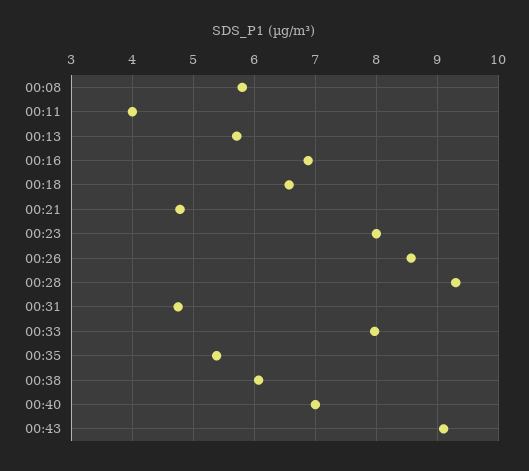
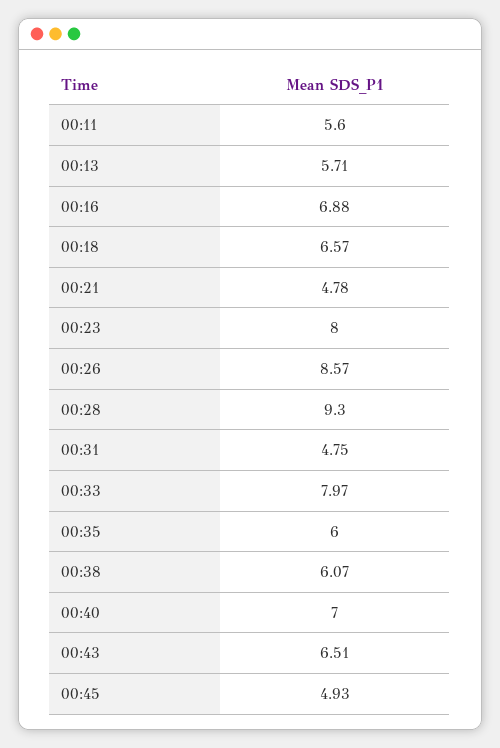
00:08: 5.8 -> none
00:11: 4 -> 5.6
00:35: 5.4 -> 6
00:43: 9.1 -> 6.51
00:45: none -> 4.93

